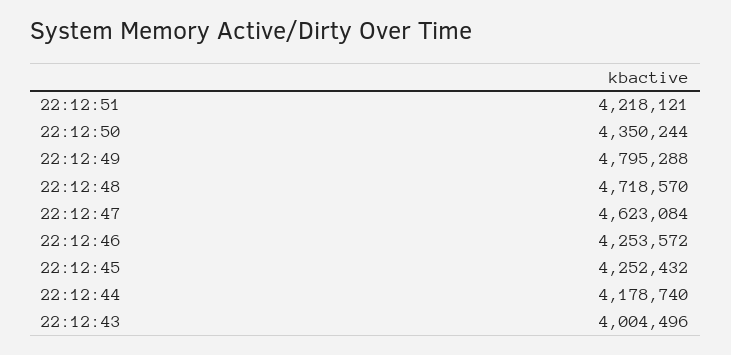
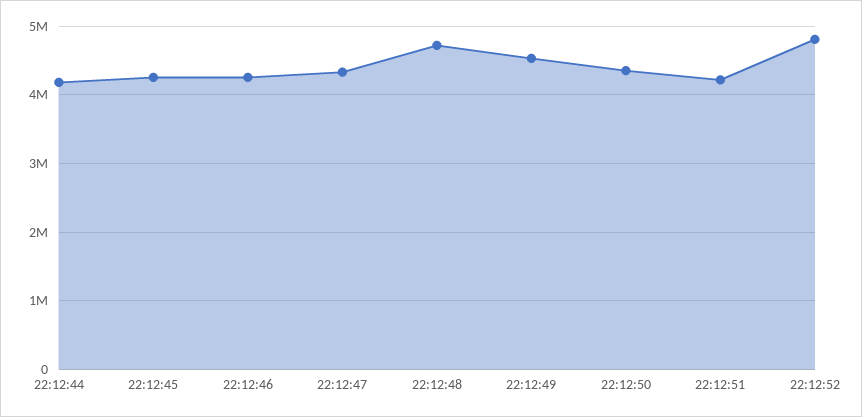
22:12:49: 4795288 -> 4500000
22:12:47: 4623084 -> 4300000
22:12:43: 4004496 -> none
22:12:52: none -> 4800000

